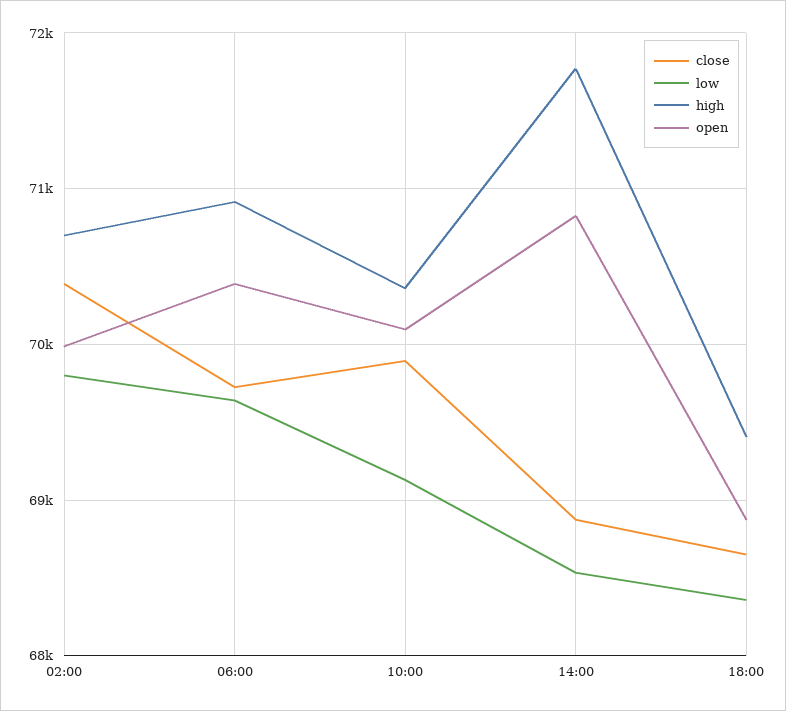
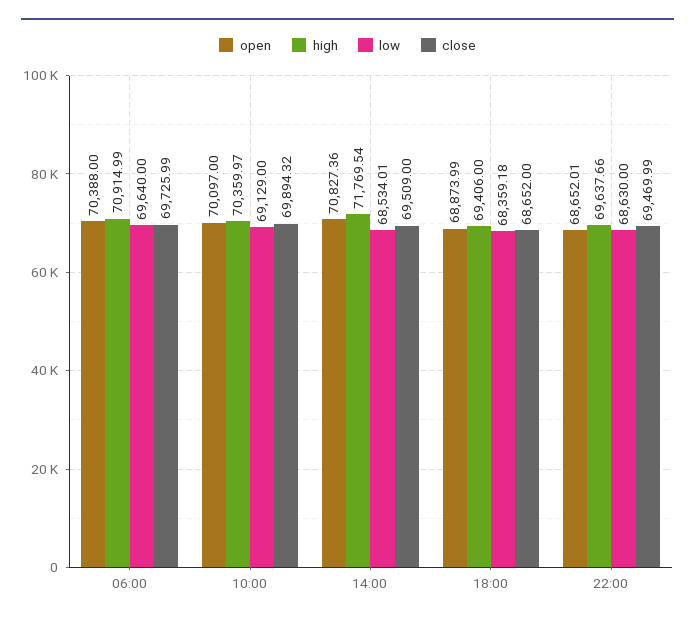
close, 02:00: 70400 -> none
low, 02:00: 69800 -> none
high, 02:00: 70700 -> none
open, 02:00: 70000 -> none
close, 14:00: 68900 -> 69509
open, 22:00: none -> 68652.01
high, 22:00: none -> 69637.66
low, 22:00: none -> 68630
close, 22:00: none -> 69469.99

